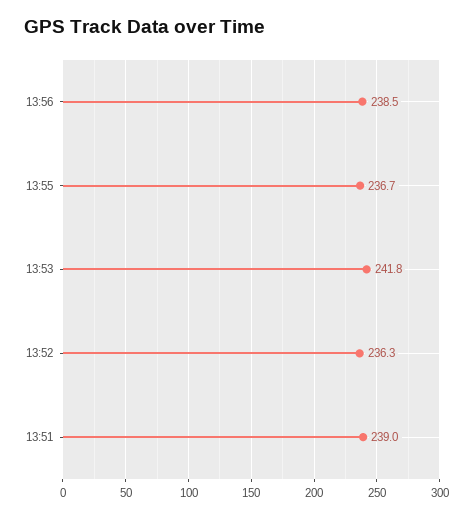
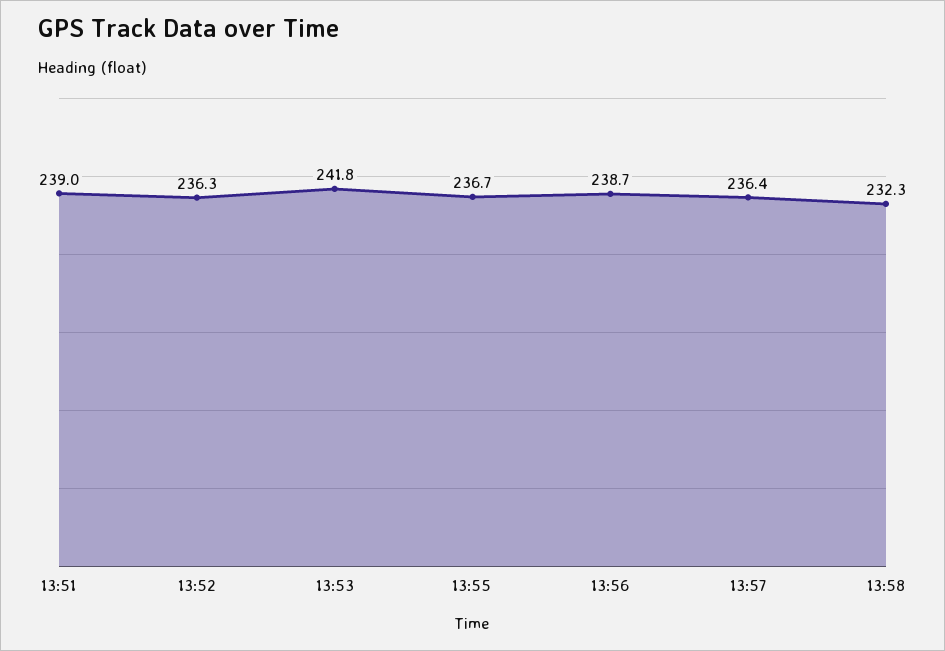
13:56: 238.5 -> 238.7
13:57: none -> 236.4
13:58: none -> 232.3

